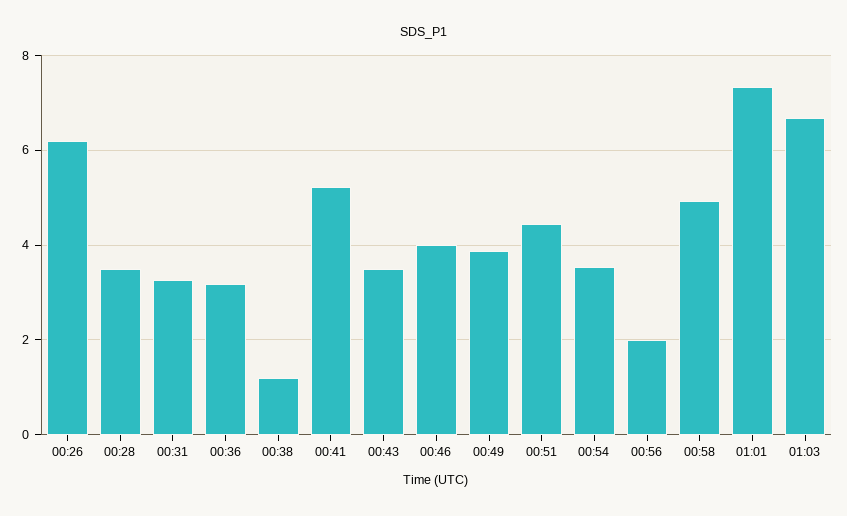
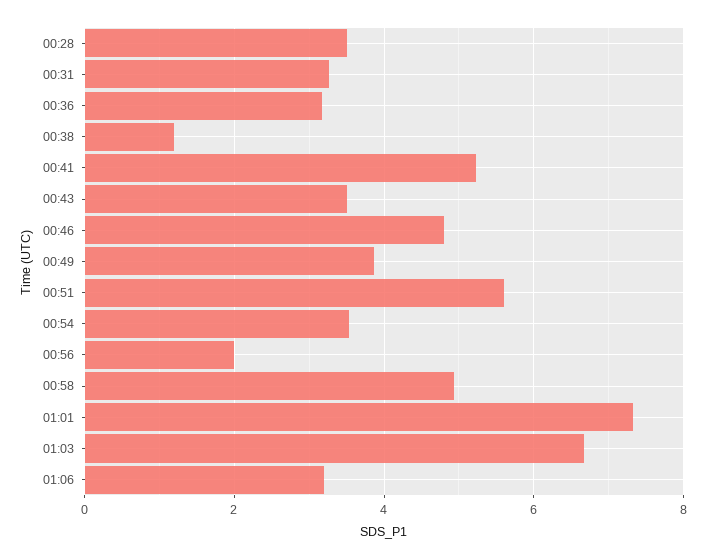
00:26: 6.2 -> none
00:46: 4 -> 4.8
00:51: 4.4 -> 5.6
01:06: none -> 3.2

